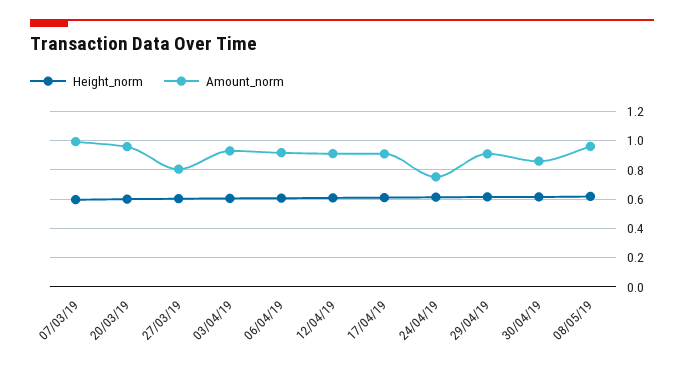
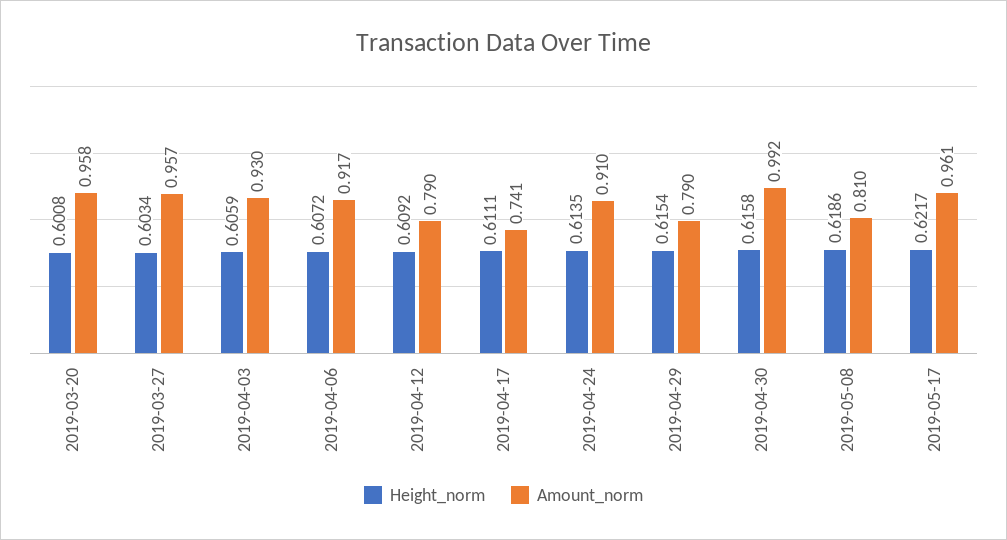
Height_norm, 07/03/19: 0.6 -> none
Amount_norm, 07/03/19: 1 -> none
Amount_norm, 27/03/19: 0.8 -> 0.957
Amount_norm, 12/04/19: 0.9 -> 0.79
Amount_norm, 17/04/19: 0.9 -> 0.741
Amount_norm, 24/04/19: 0.75 -> 0.91
Amount_norm, 29/04/19: 0.9 -> 0.79
Amount_norm, 30/04/19: 0.85 -> 0.992
Amount_norm, 08/05/19: 0.95 -> 0.81
Height_norm, 2019-05-17: none -> 0.6217
Amount_norm, 2019-05-17: none -> 0.961

